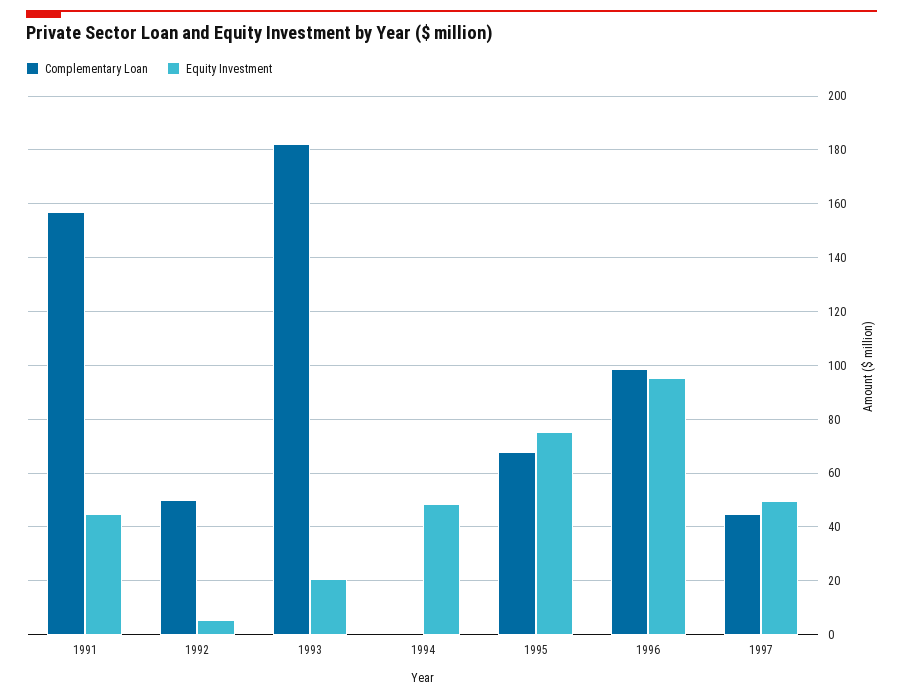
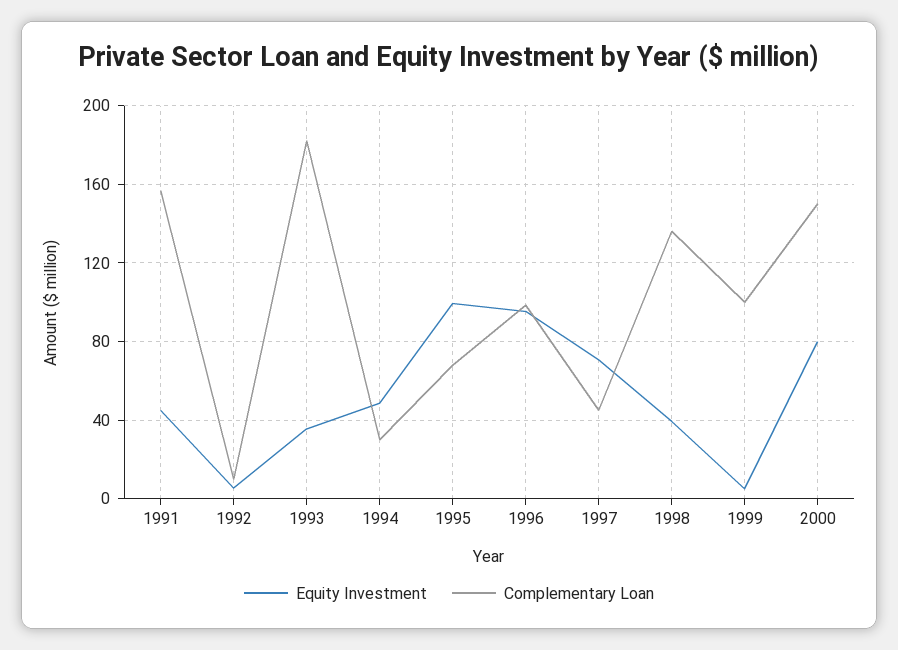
Complementary Loan, 1992: 50 -> 10
Equity Investment, 1993: 20 -> 35
Complementary Loan, 1994: 0 -> 30
Equity Investment, 1995: 75 -> 100
Equity Investment, 1997: 50 -> 70
Equity Investment, 1998: none -> 40
Complementary Loan, 1998: none -> 135
Equity Investment, 1999: none -> 5
Complementary Loan, 1999: none -> 100
Equity Investment, 2000: none -> 80
Complementary Loan, 2000: none -> 150

